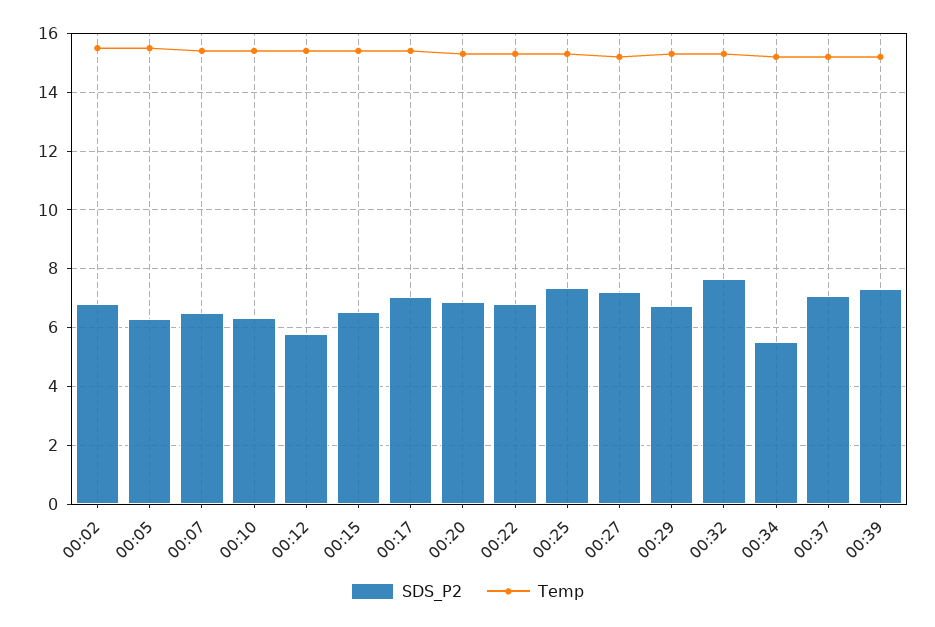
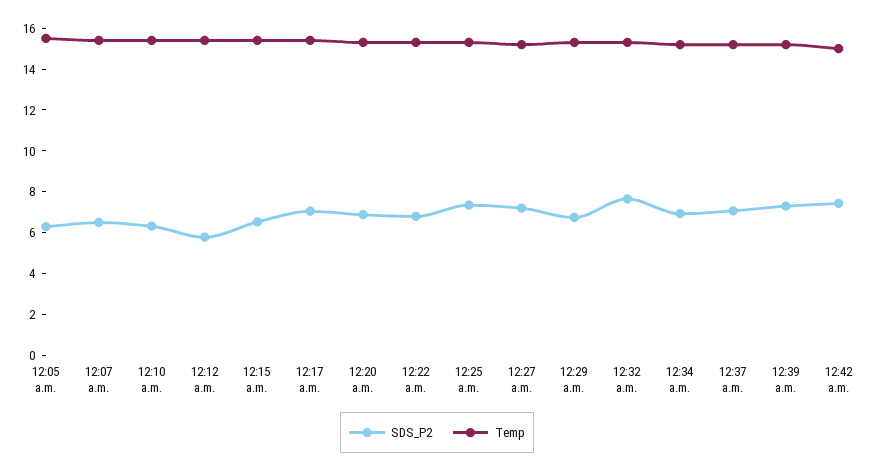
SDS_P2, 00:02: 6.75 -> none
Temp, 00:02: 15.5 -> none
SDS_P2, 00:34: 5.5 -> 7
SDS_P2, 12:42 a.m.: none -> 7.5
Temp, 12:42 a.m.: none -> 15

